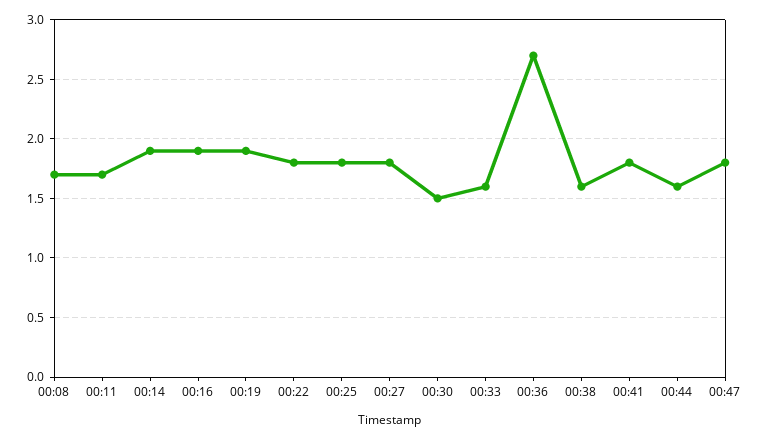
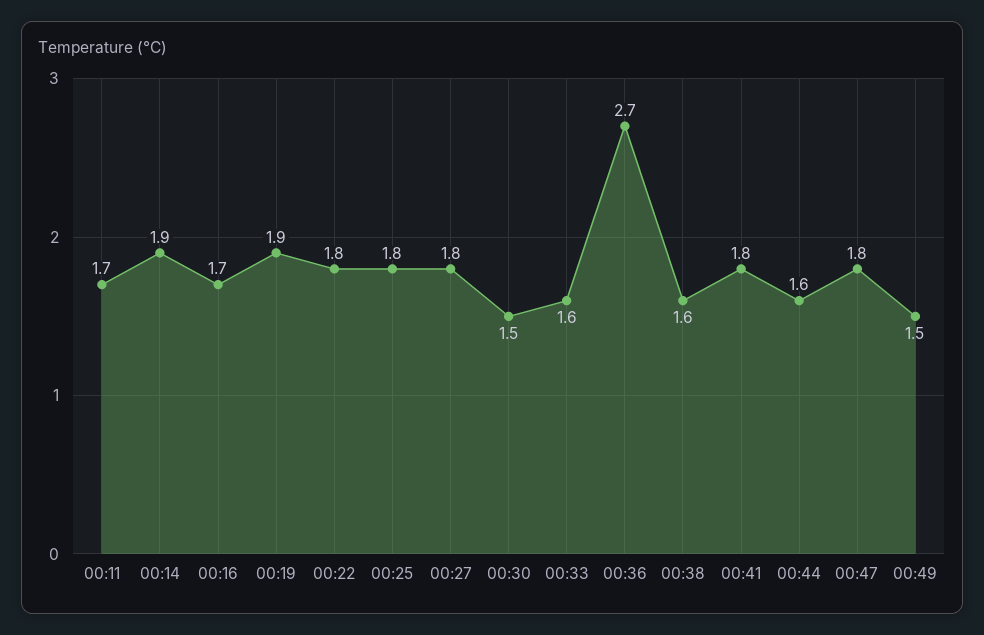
00:08: 1.7 -> none
00:16: 1.9 -> 1.7
00:49: none -> 1.5

